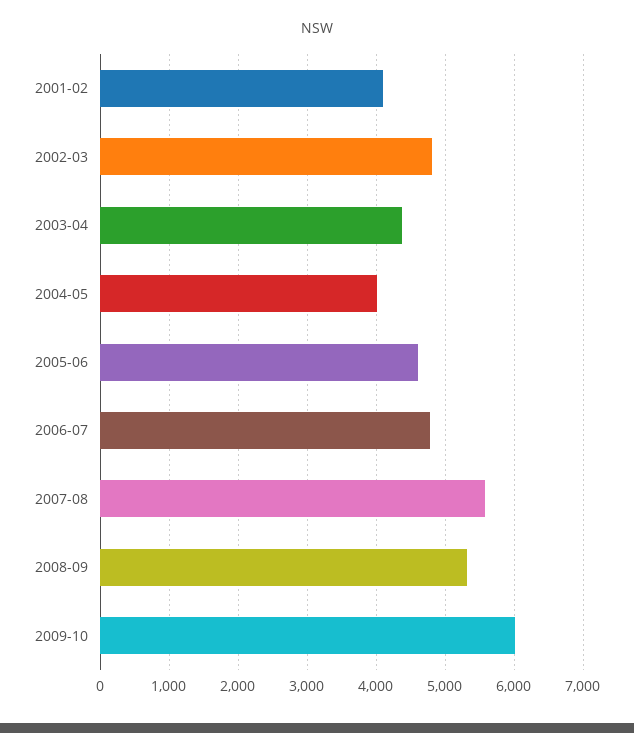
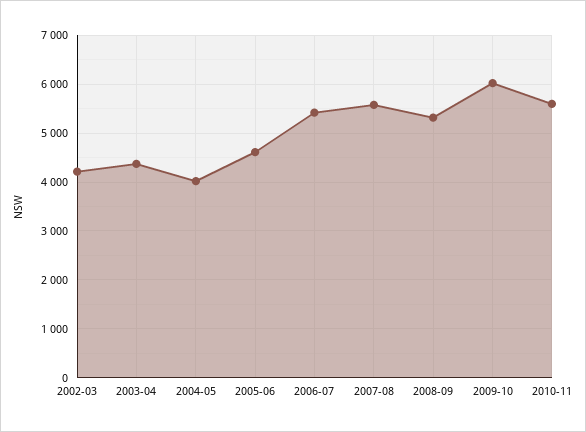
2001-02: 4100 -> none
2002-03: 4800 -> 4200
2006-07: 4800 -> 5400
2010-11: none -> 5600

